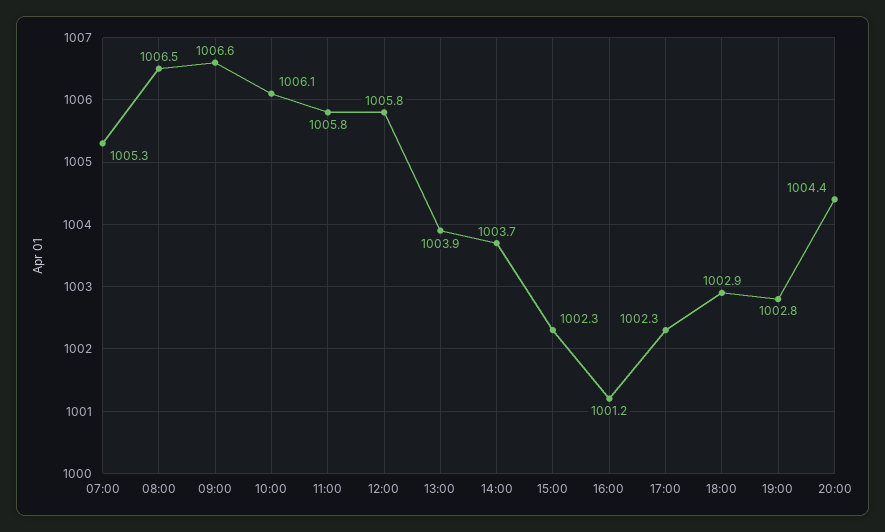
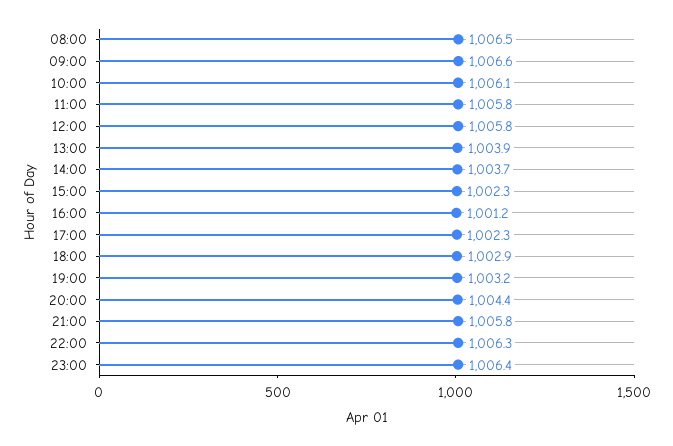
07:00: 1005.3 -> none
19:00: 1002.8 -> 1003.2
21:00: none -> 1005.8
22:00: none -> 1006.3
23:00: none -> 1006.4

